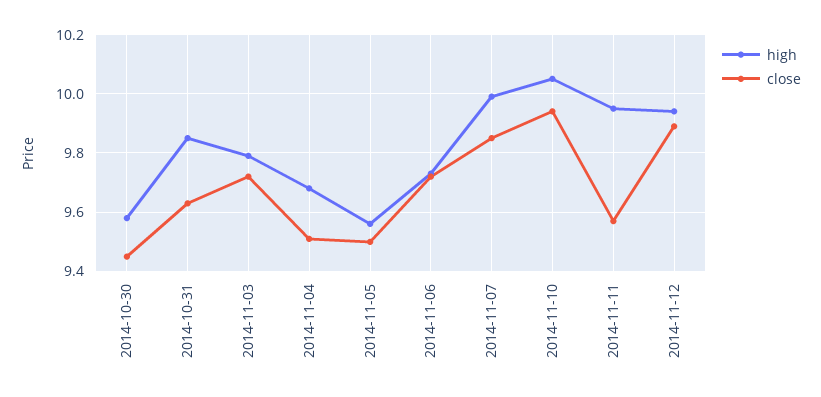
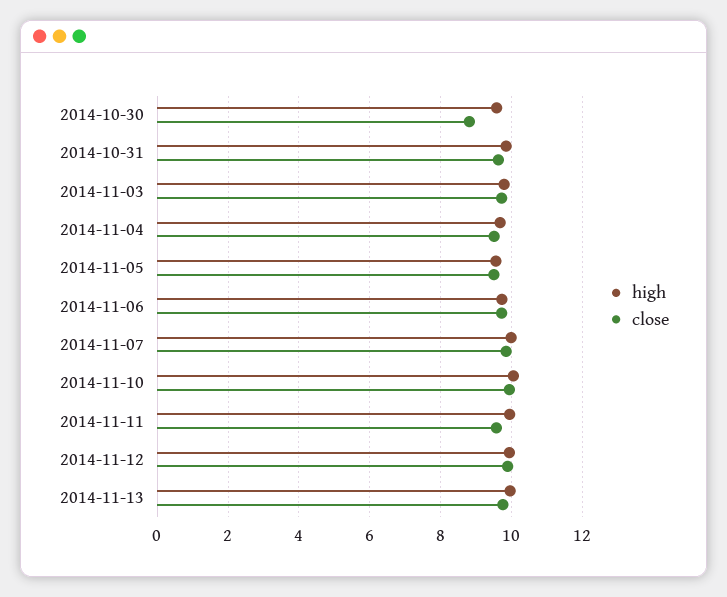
close, 2014-10-30: 9.45 -> 8.8
high, 2014-11-13: none -> 10
close, 2014-11-13: none -> 9.8

